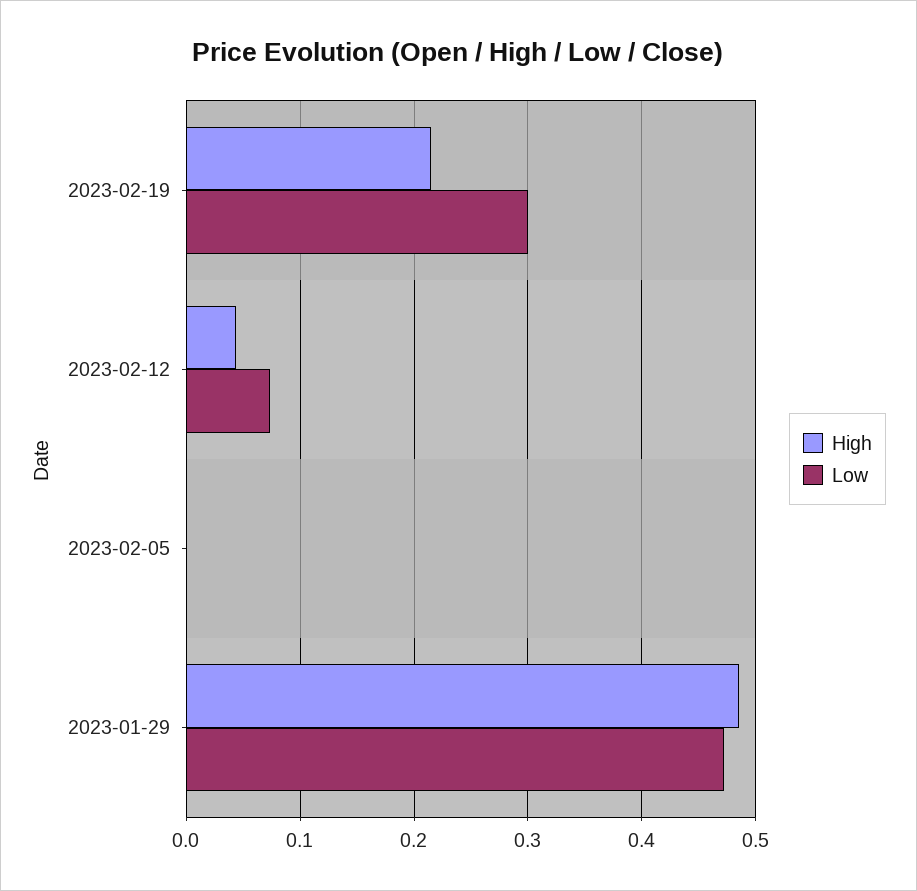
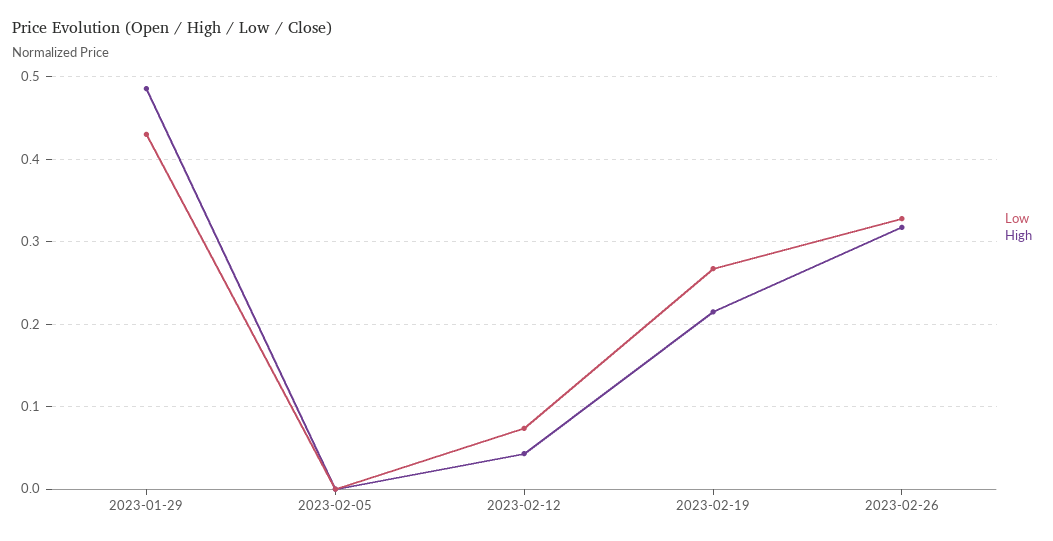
Low, 2023-02-19: 0.3 -> 0.27
Low, 2023-01-29: 0.47 -> 0.43
Low, 2023-02-26: none -> 0.33
High, 2023-02-26: none -> 0.32

